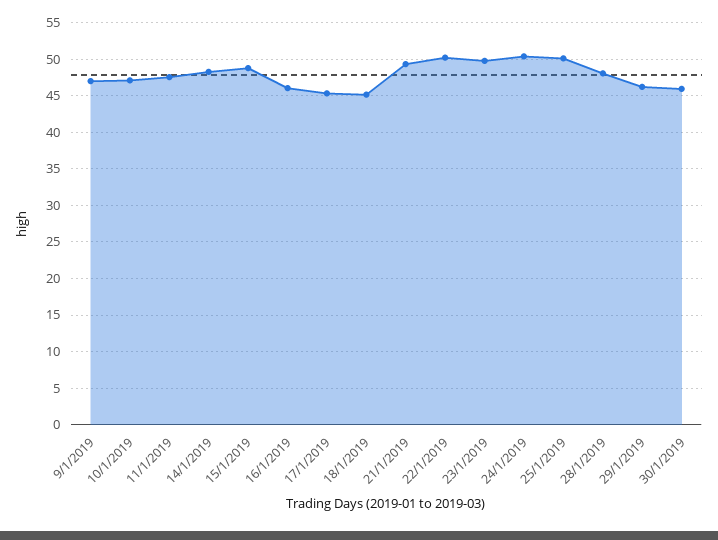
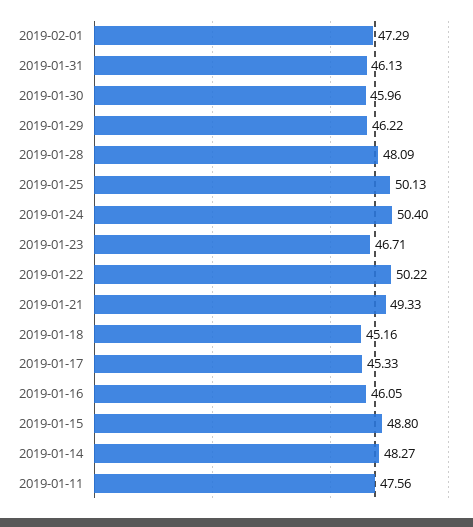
9/1/2019: 47 -> none
10/1/2019: 47 -> none
23/1/2019: 50 -> 46.71
2019-02-01: none -> 47.29
2019-01-31: none -> 46.13

